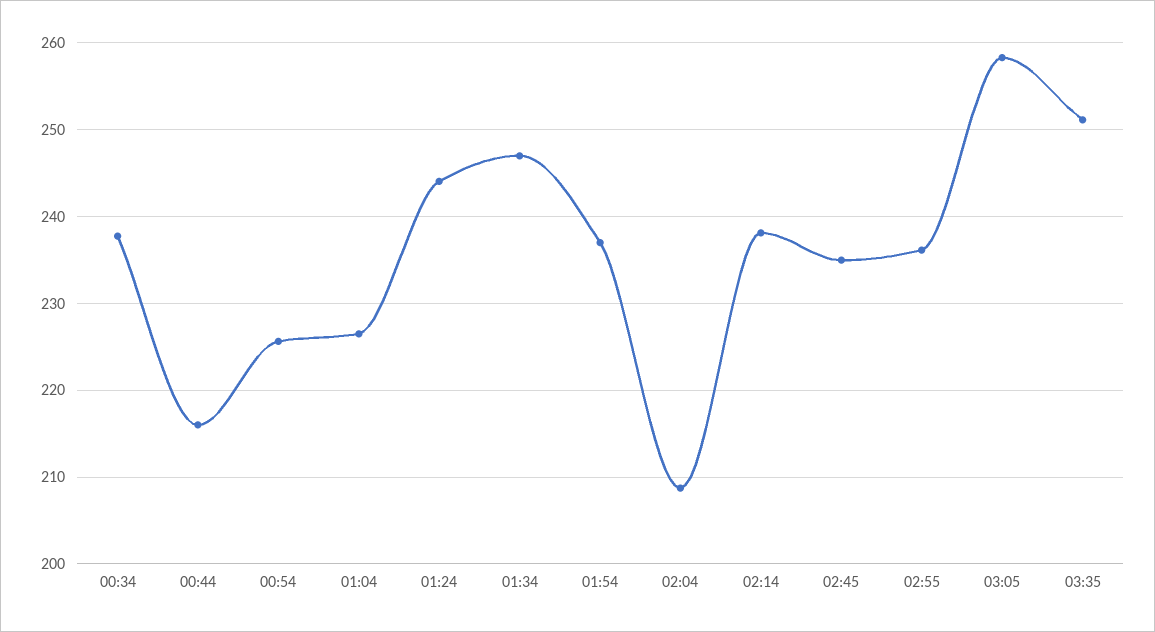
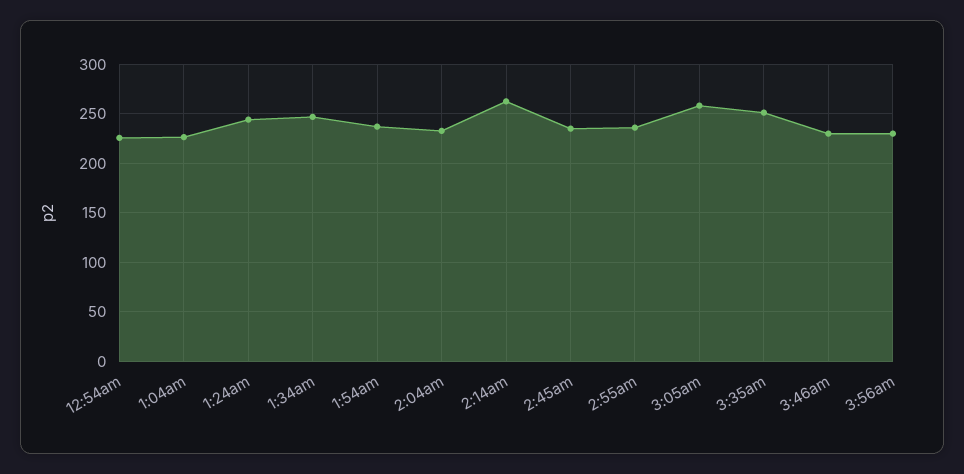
00:34: 238 -> none
00:44: 216 -> none
02:04: 209 -> 230
02:14: 238 -> 260
3:46am: none -> 230
3:56am: none -> 230

